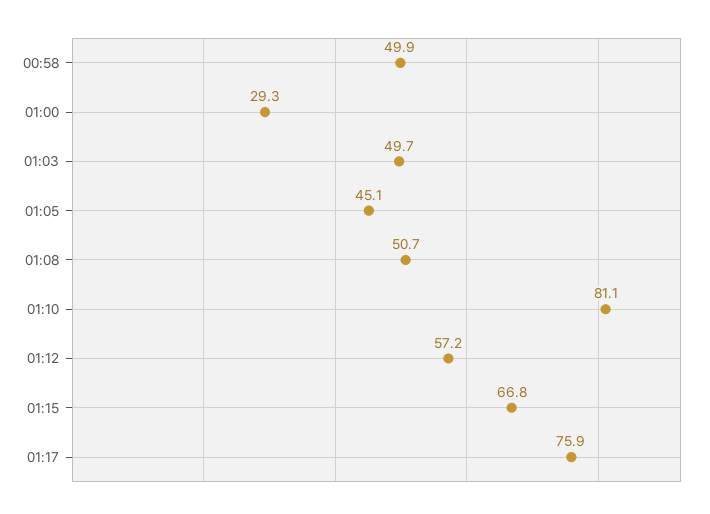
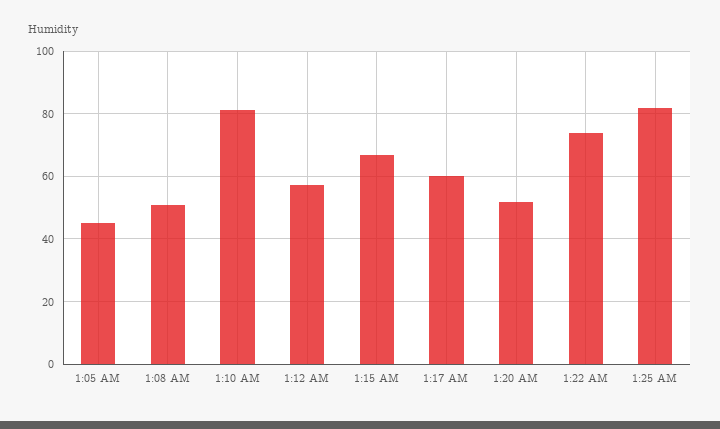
00:58: 49.9 -> none
01:00: 29.3 -> none
01:03: 49.7 -> none
01:17: 75.9 -> 60
1:20 AM: none -> 52
1:22 AM: none -> 74
1:25 AM: none -> 82

